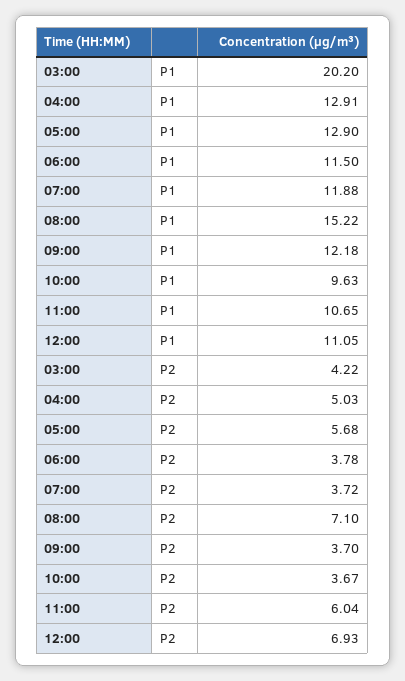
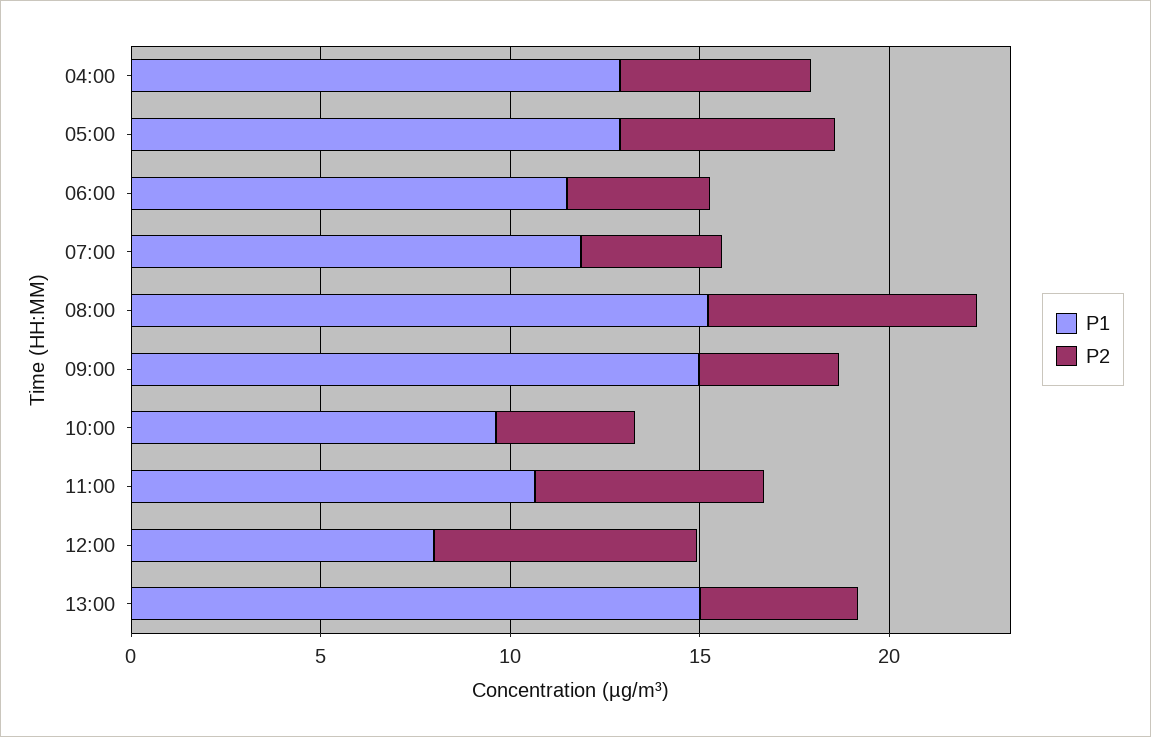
P1, 03:00: 20.2 -> none
P1, 09:00: 12.18 -> 15
P1, 12:00: 11.05 -> 8
P2, 03:00: 4.22 -> none
P1, 13:00: none -> 15
P2, 13:00: none -> 4

